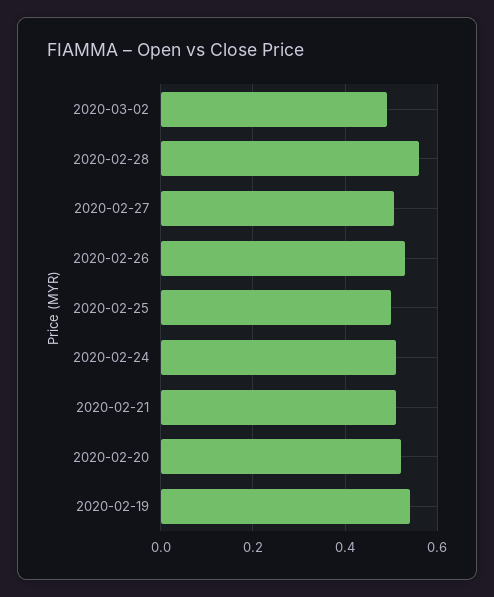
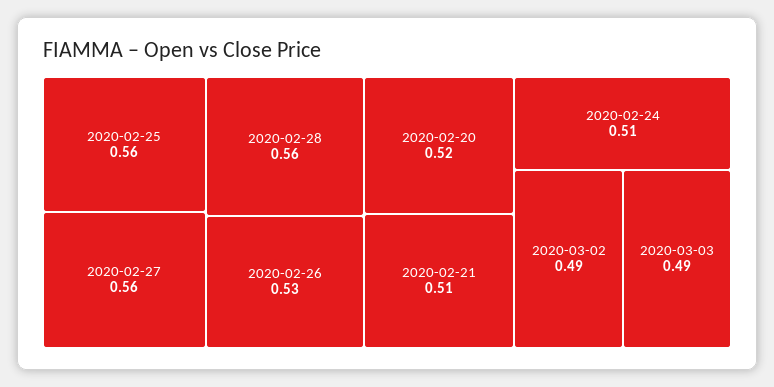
2020-02-27: 0.5 -> 0.56
2020-02-25: 0.5 -> 0.56
2020-02-19: 0.54 -> none
2020-03-03: none -> 0.49

